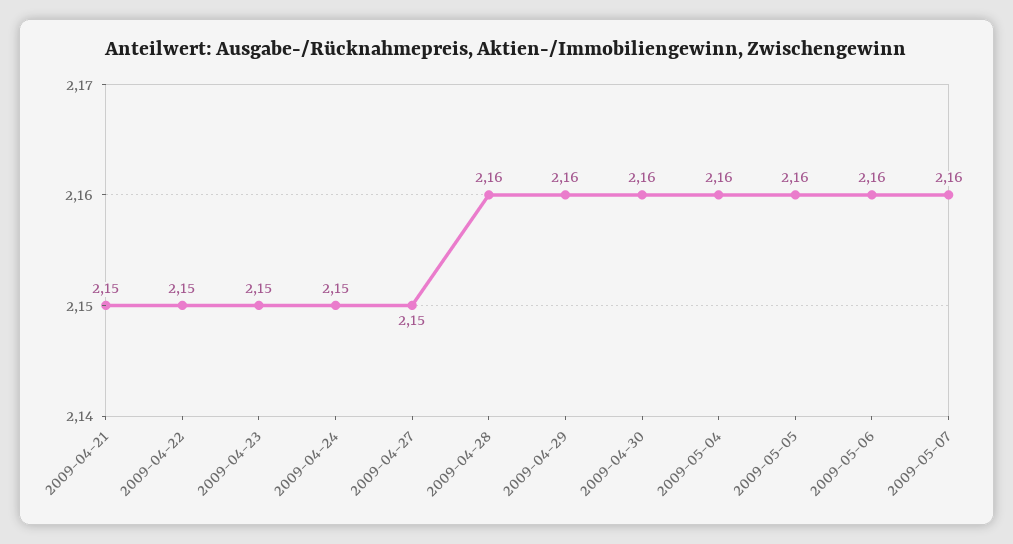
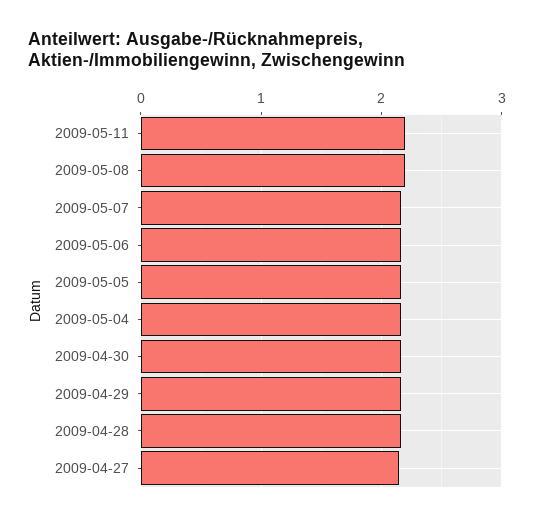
2009-04-21: 2.15 -> none
2009-04-22: 2.15 -> none
2009-04-23: 2.15 -> none
2009-04-24: 2.15 -> none
2009-05-11: none -> 2.2
2009-05-08: none -> 2.2

